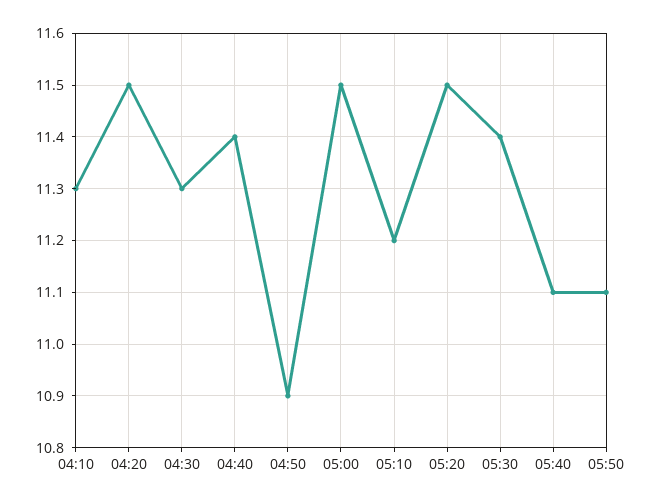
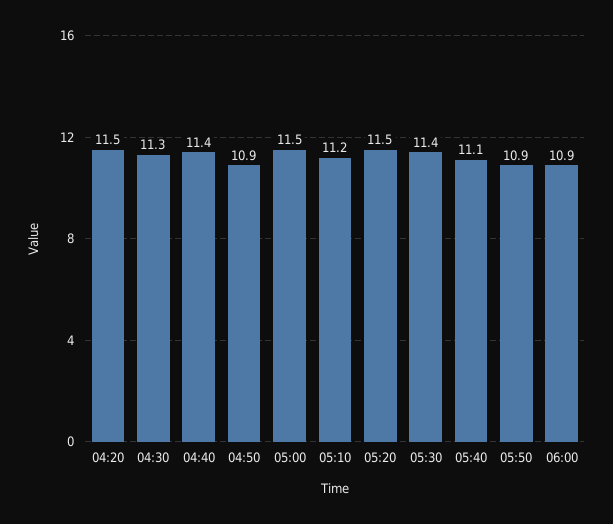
04:10: 11.3 -> none
05:50: 11.1 -> 10.9
06:00: none -> 10.9

